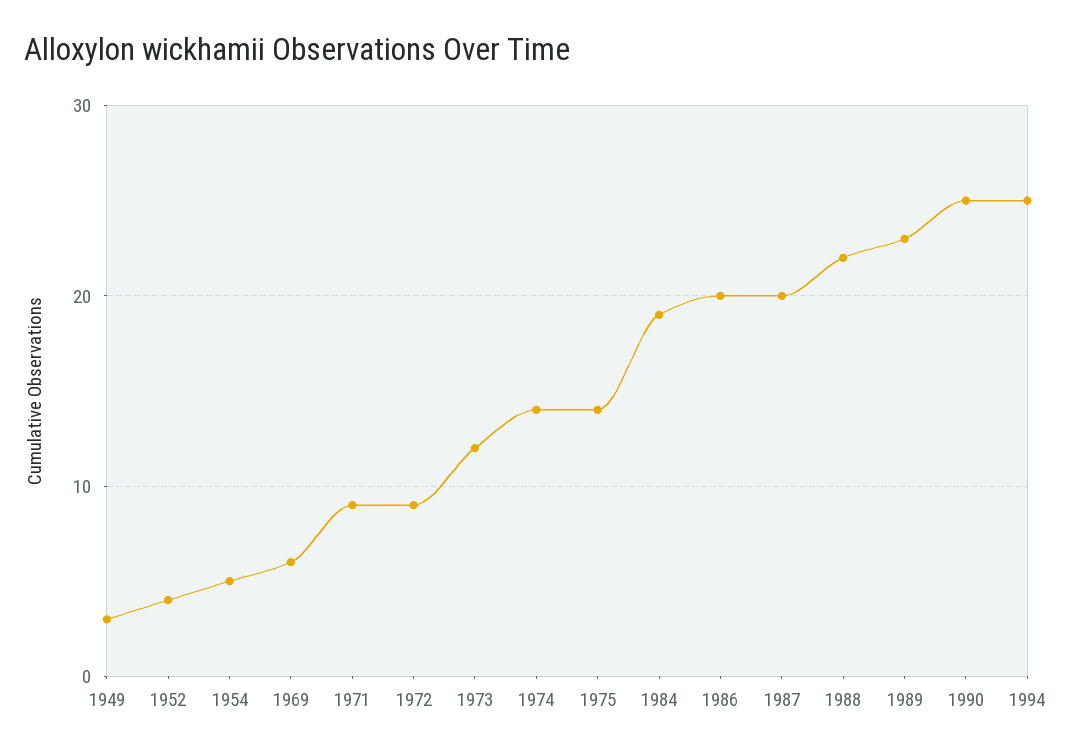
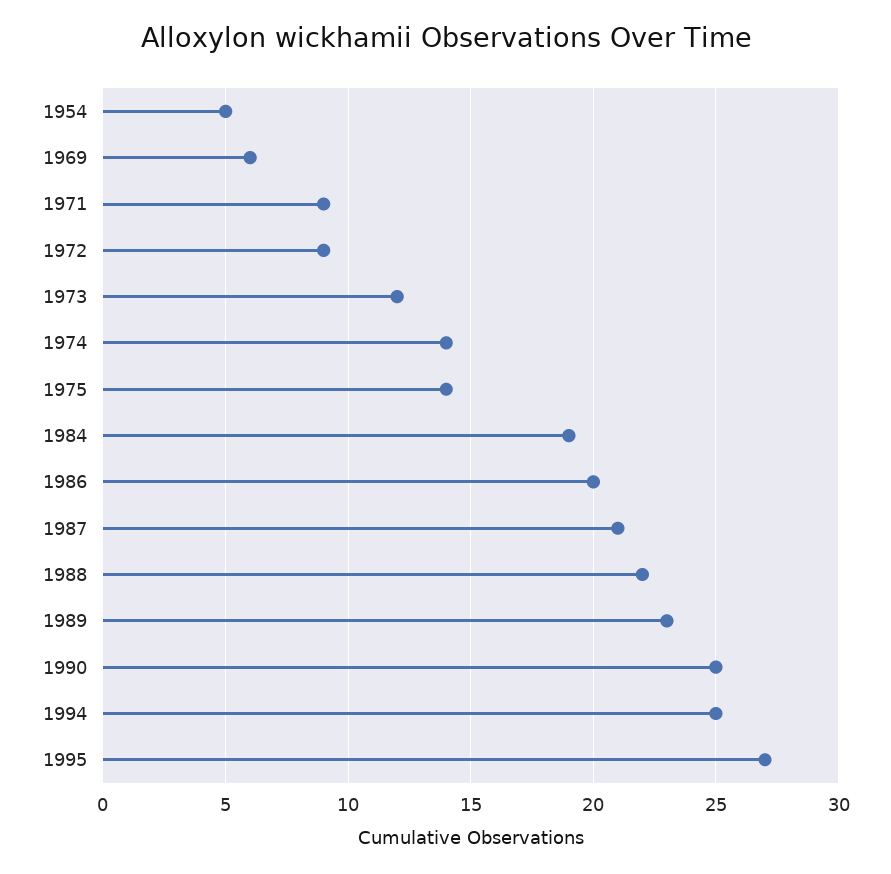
1949: 3 -> none
1952: 4 -> none
1987: 20 -> 21
1995: none -> 27

